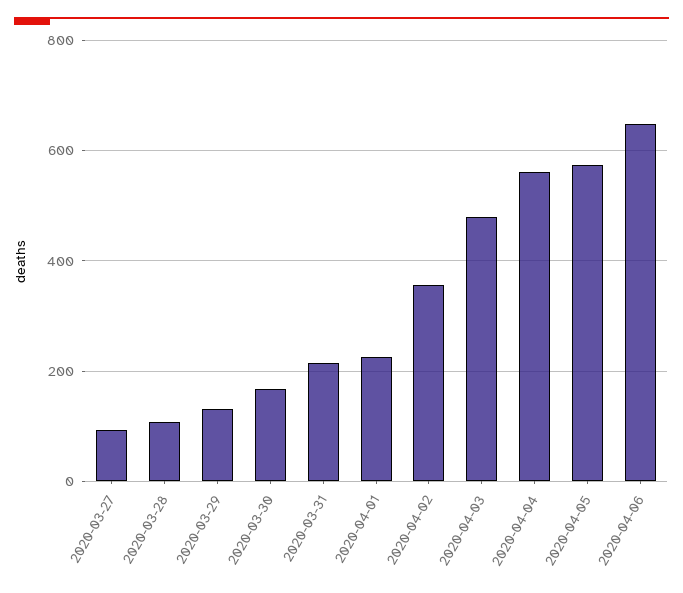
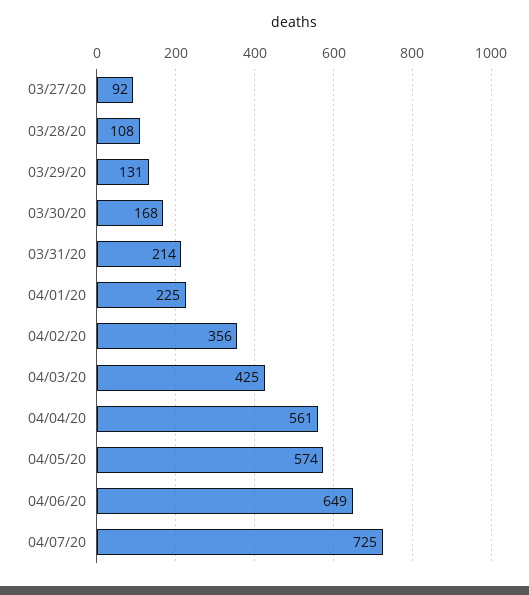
2020-04-03: 480 -> 425
04/07/20: none -> 725

